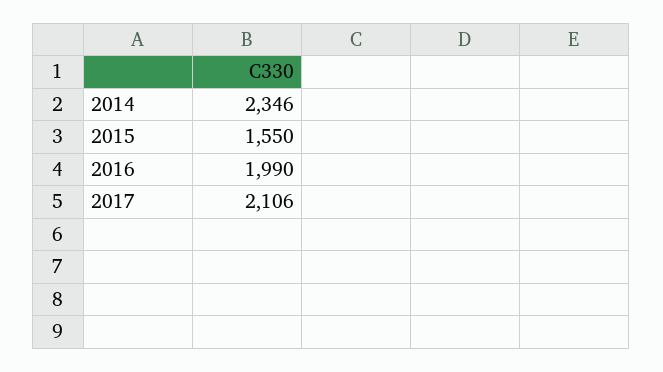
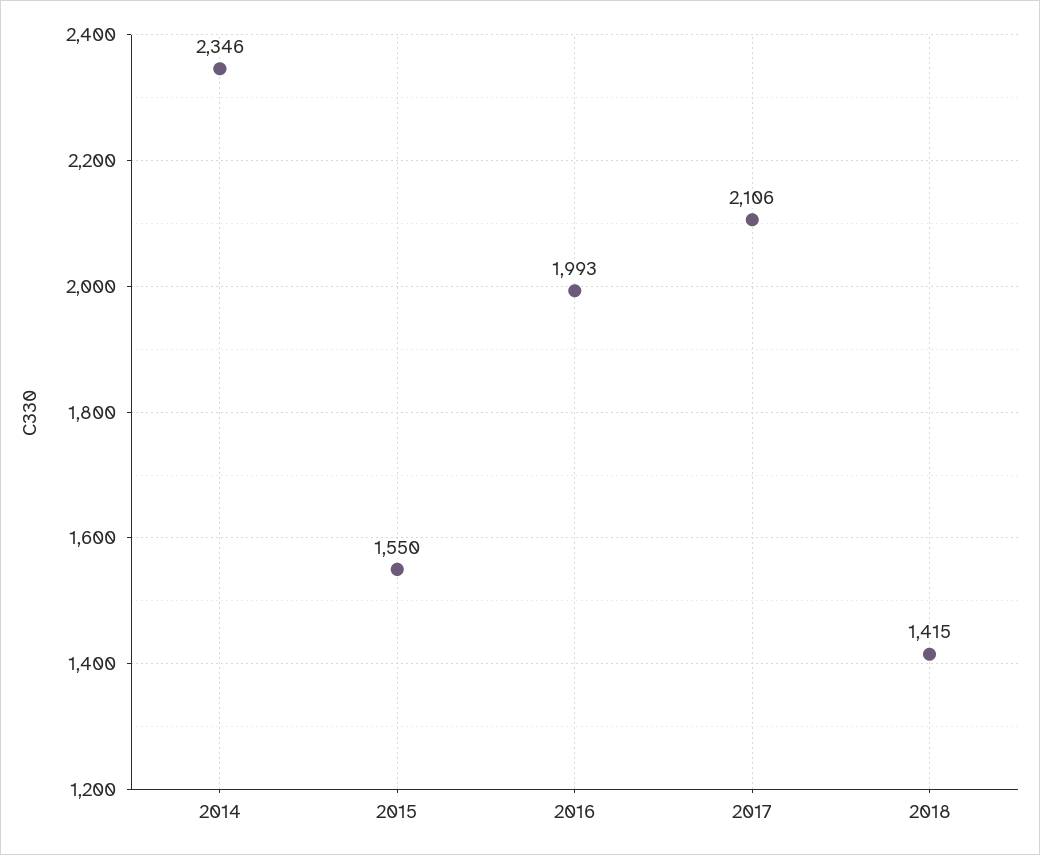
2016: 1990 -> 1993
2018: none -> 1415

